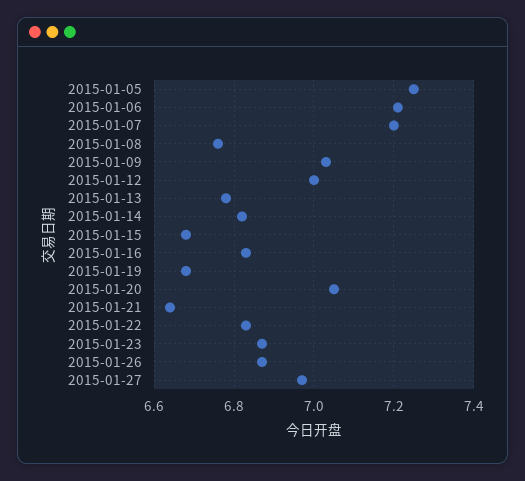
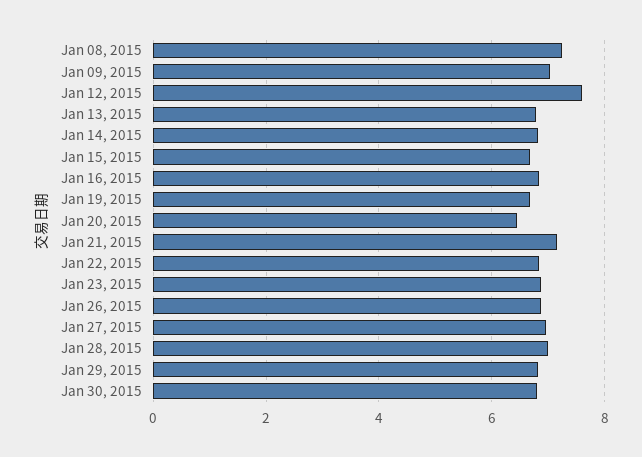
2015-01-05: 7.25 -> none
2015-01-06: 7.2 -> none
2015-01-07: 7.2 -> none
2015-01-08: 6.75 -> 7.2
2015-01-12: 7 -> 7.6
2015-01-20: 7.05 -> 6.4
2015-01-21: 6.65 -> 7.2
Jan 28, 2015: none -> 7
Jan 29, 2015: none -> 6.8
Jan 30, 2015: none -> 6.8

